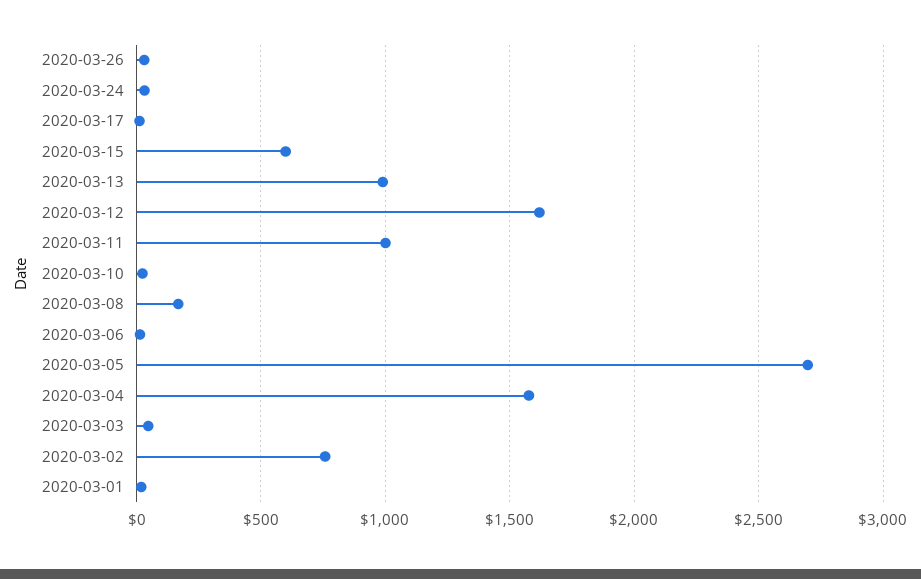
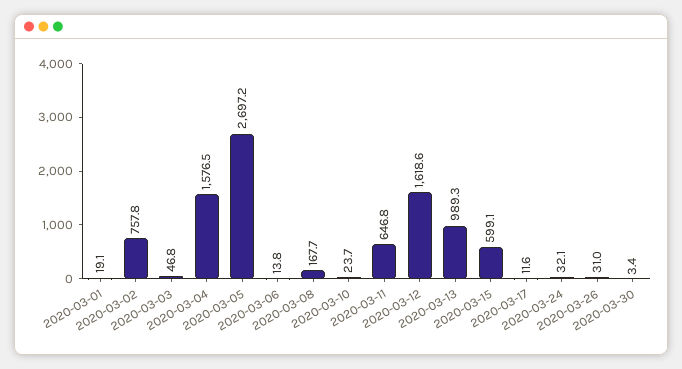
2020-03-11: 1000 -> 646.8
2020-03-30: none -> 3.4

